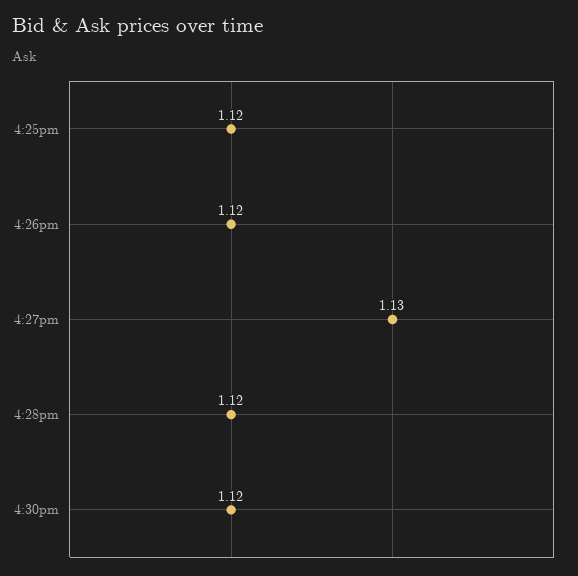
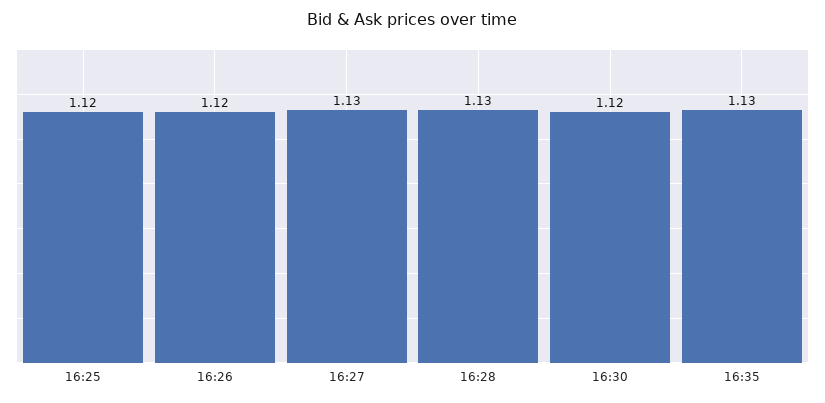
4:28pm: 1.12 -> 1.13
16:35: none -> 1.13

